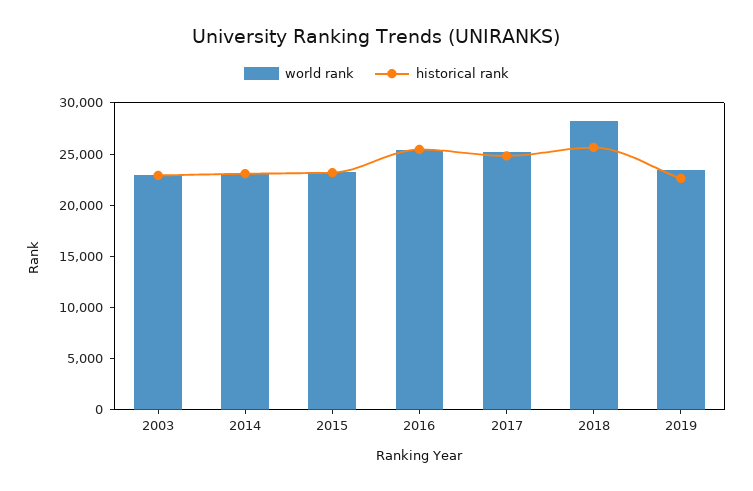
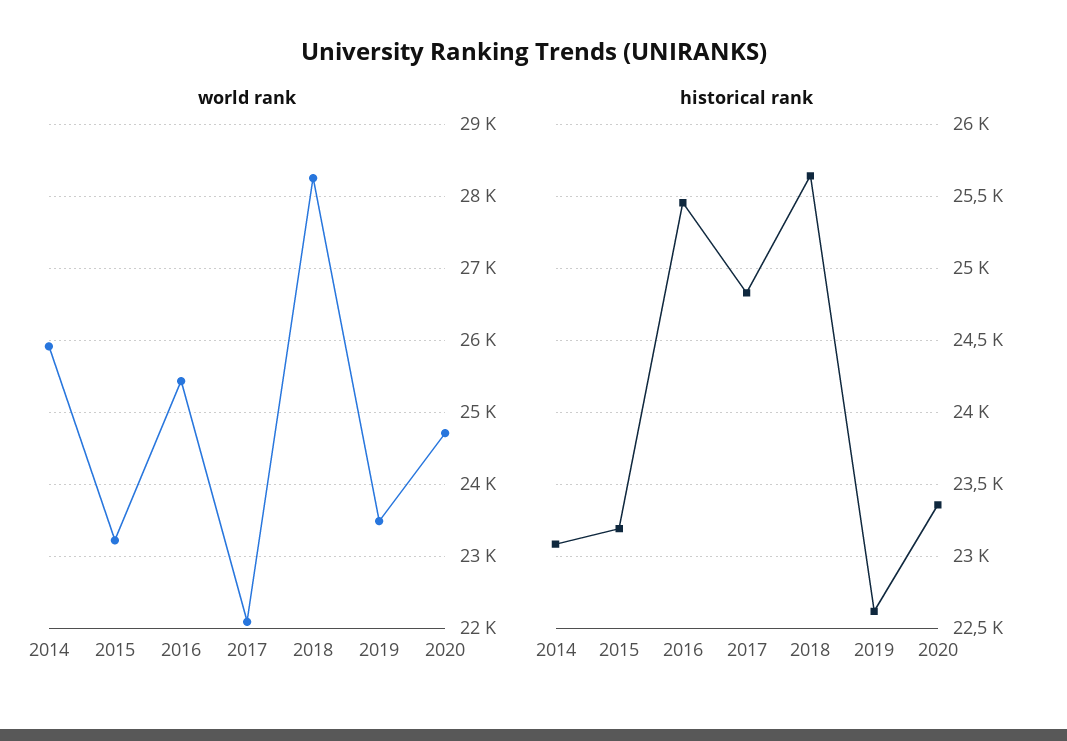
world rank, 2003: 23000 -> none
historical rank, 2003: 23000 -> none
world rank, 2014: 23000 -> 25900
world rank, 2017: 25000 -> 22100
world rank, 2020: none -> 24700
historical rank, 2020: none -> 23350

